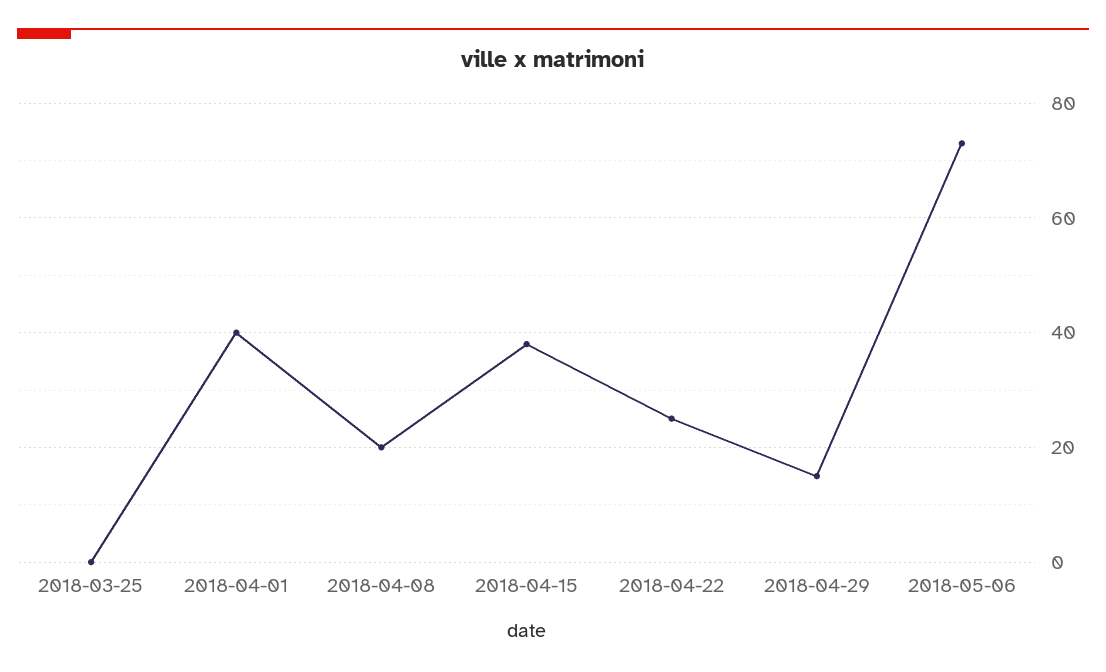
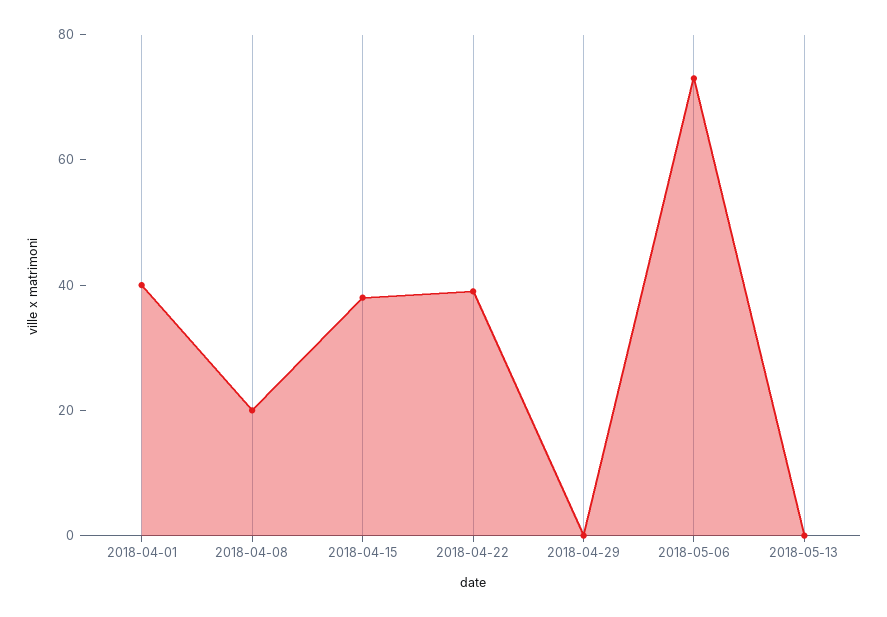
2018-03-25: 0 -> none
2018-04-22: 25 -> 40
2018-04-29: 15 -> 0
2018-05-13: none -> 0

